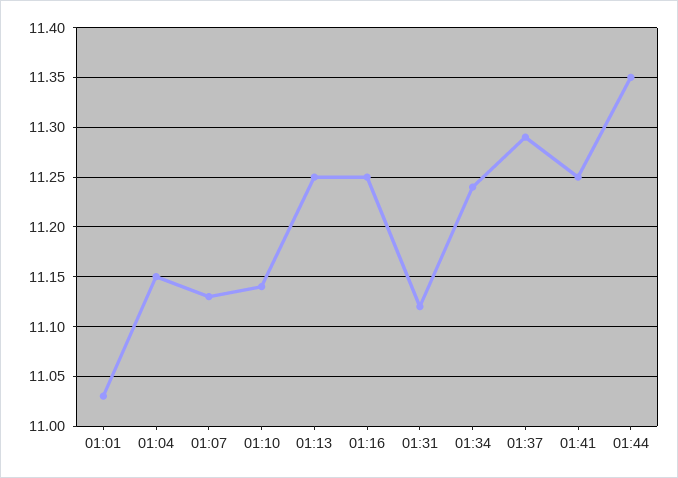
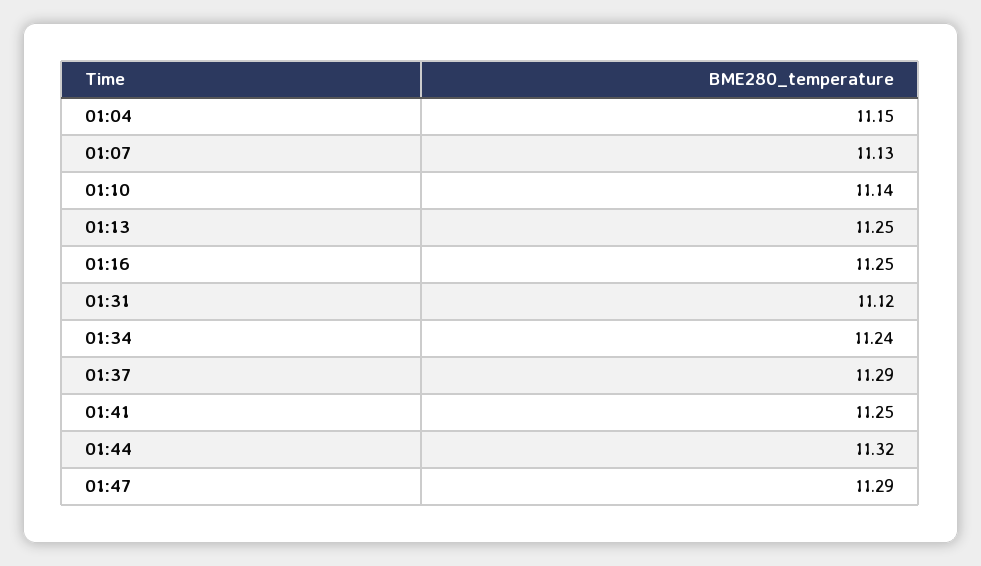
01:01: 11.03 -> none
01:44: 11.35 -> 11.32
01:47: none -> 11.29

